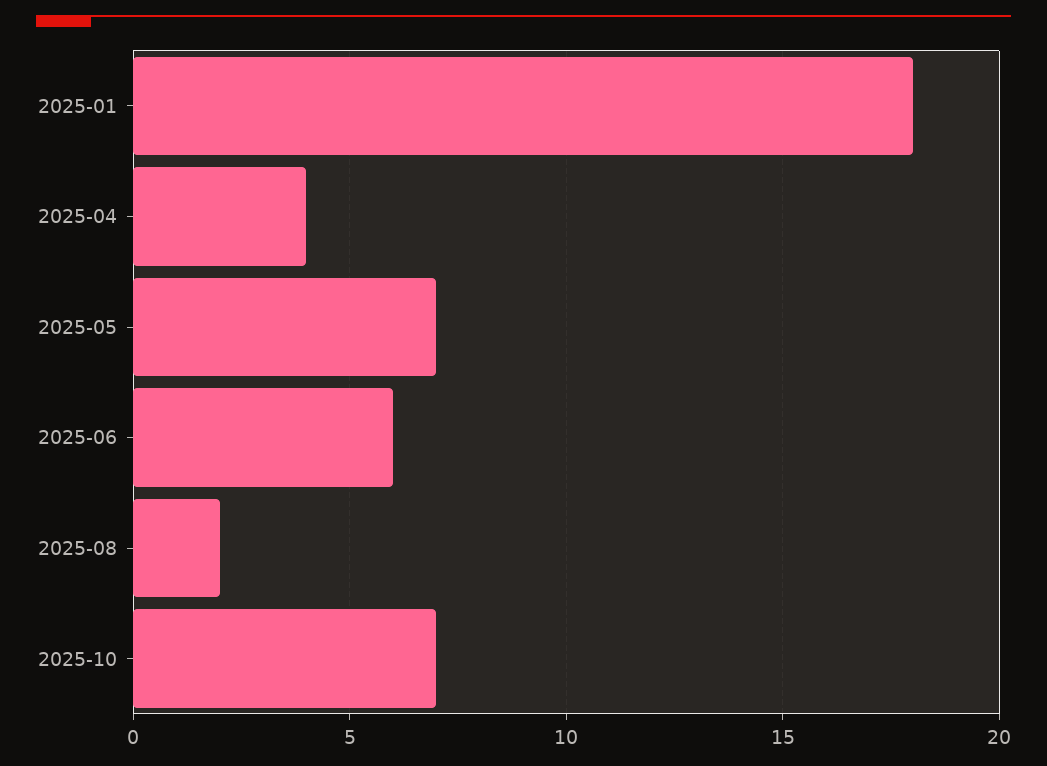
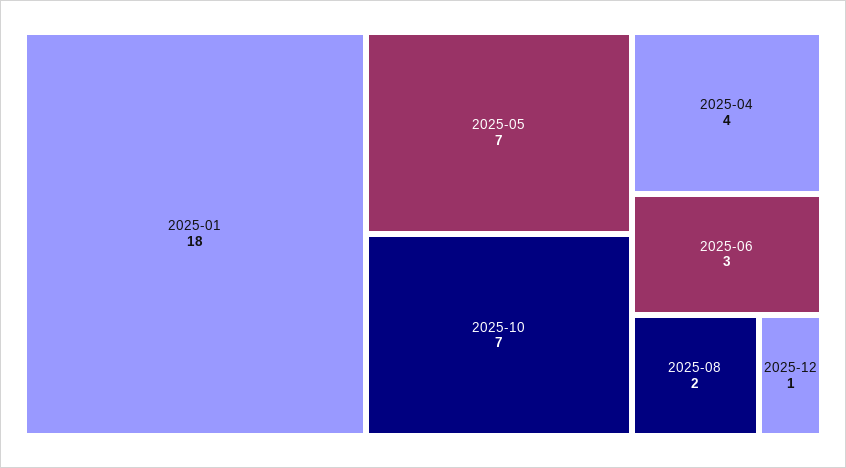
2025-06: 6 -> 3
2025-12: none -> 1

